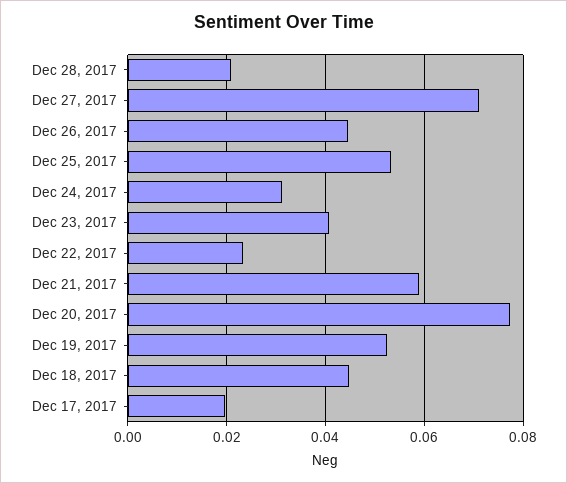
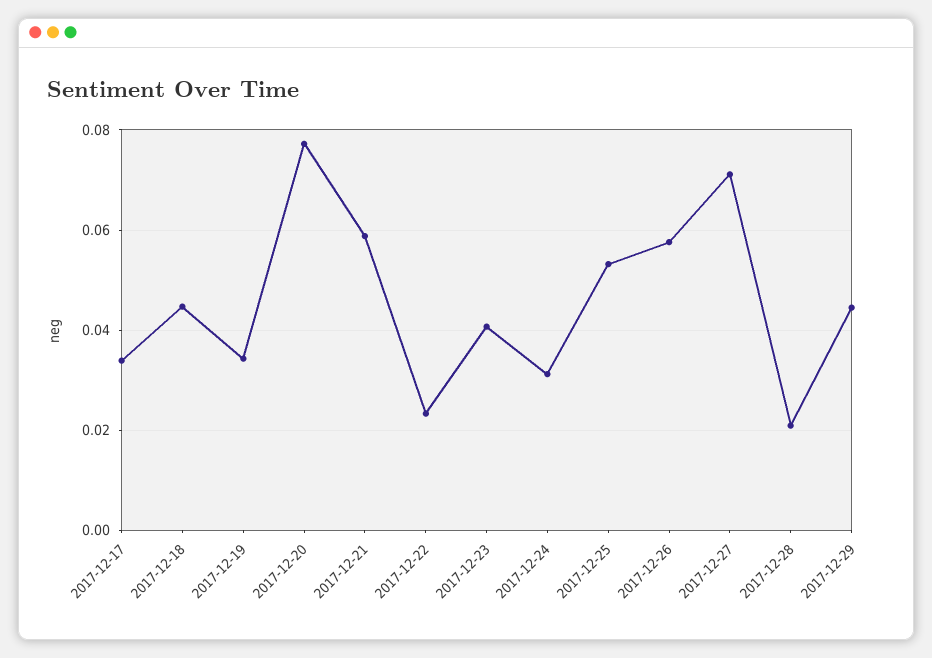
Dec 26, 2017: 0.044 -> 0.058
Dec 19, 2017: 0.052 -> 0.034
Dec 17, 2017: 0.02 -> 0.034
2017-12-29: none -> 0.044

